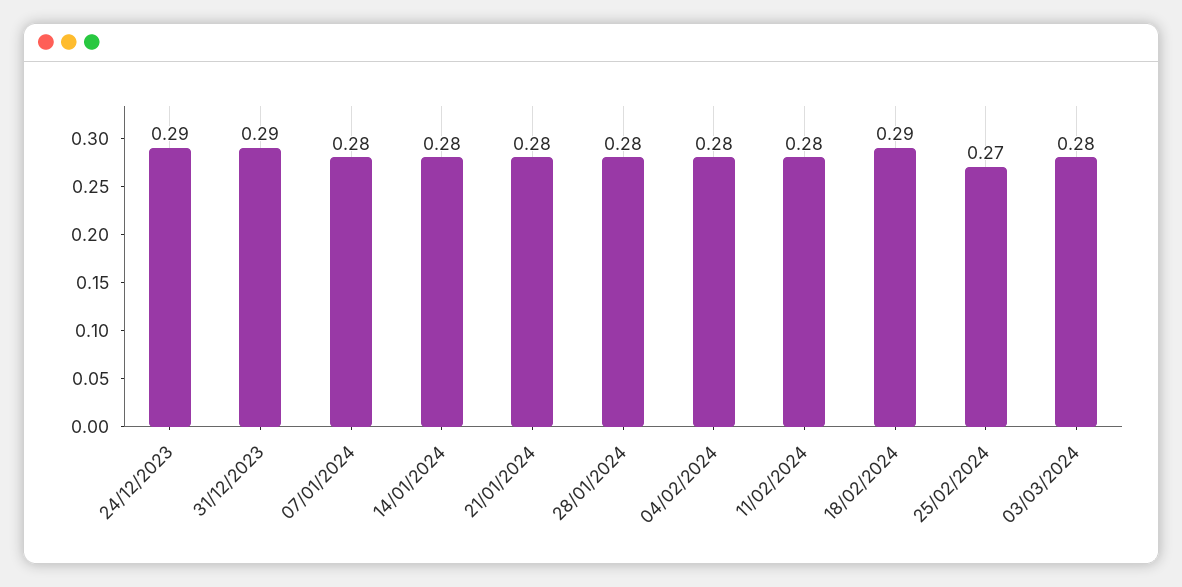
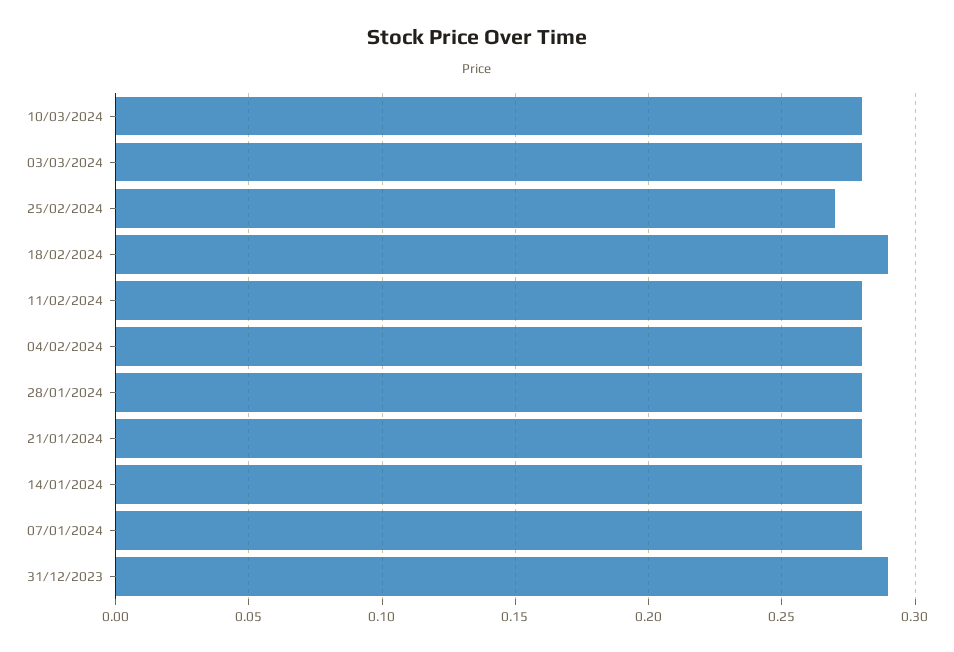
24/12/2023: 0.29 -> none
10/03/2024: none -> 0.28

